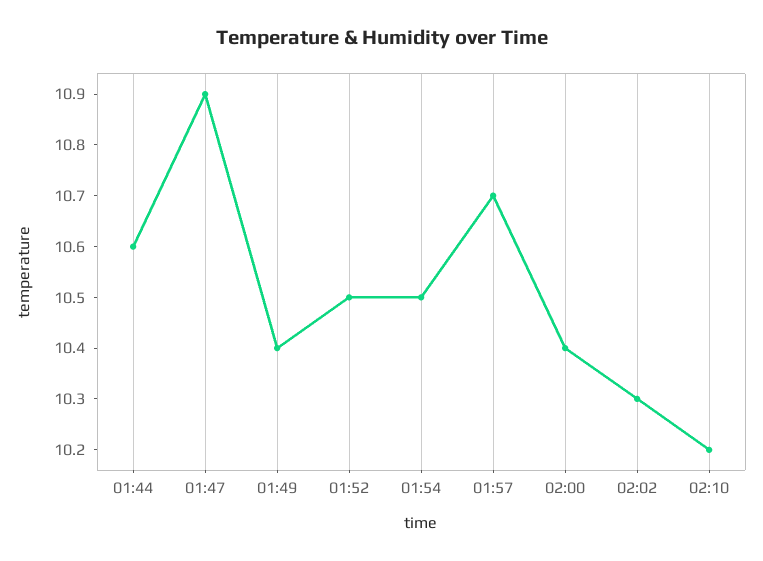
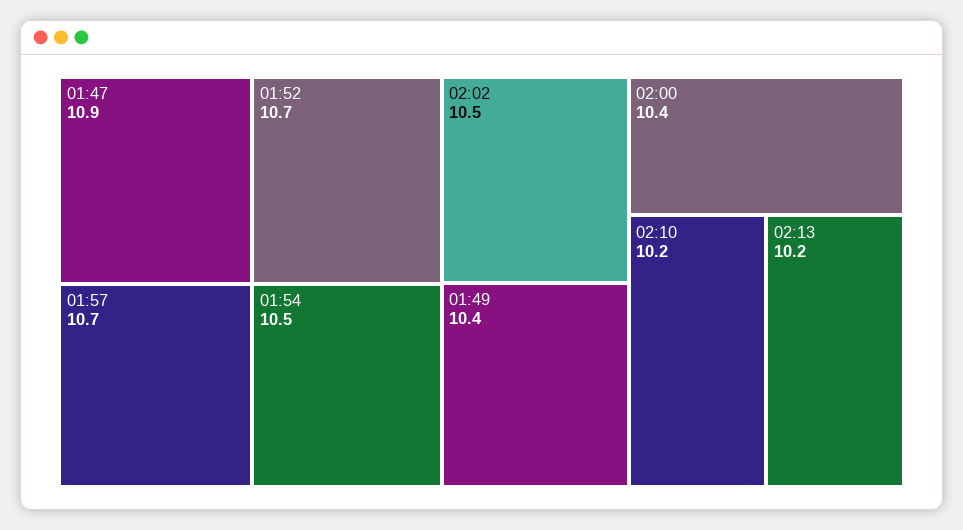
01:44: 10.6 -> none
01:52: 10.5 -> 10.7
02:02: 10.3 -> 10.5
02:13: none -> 10.2

